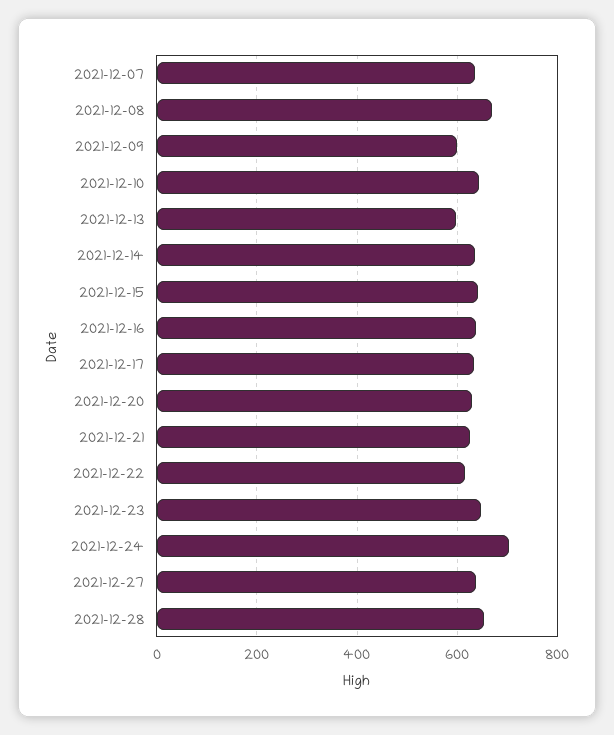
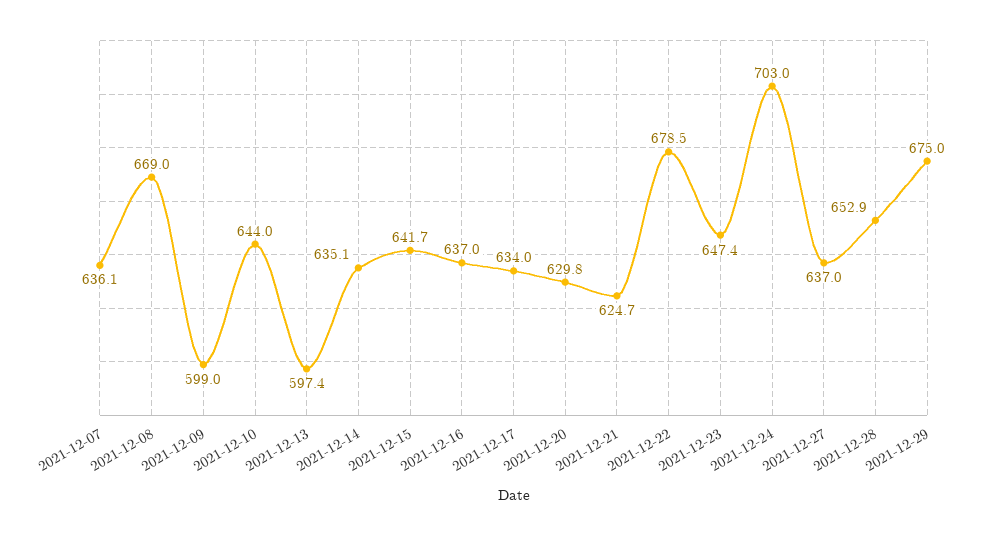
2021-12-22: 620 -> 678.5
2021-12-29: none -> 675

